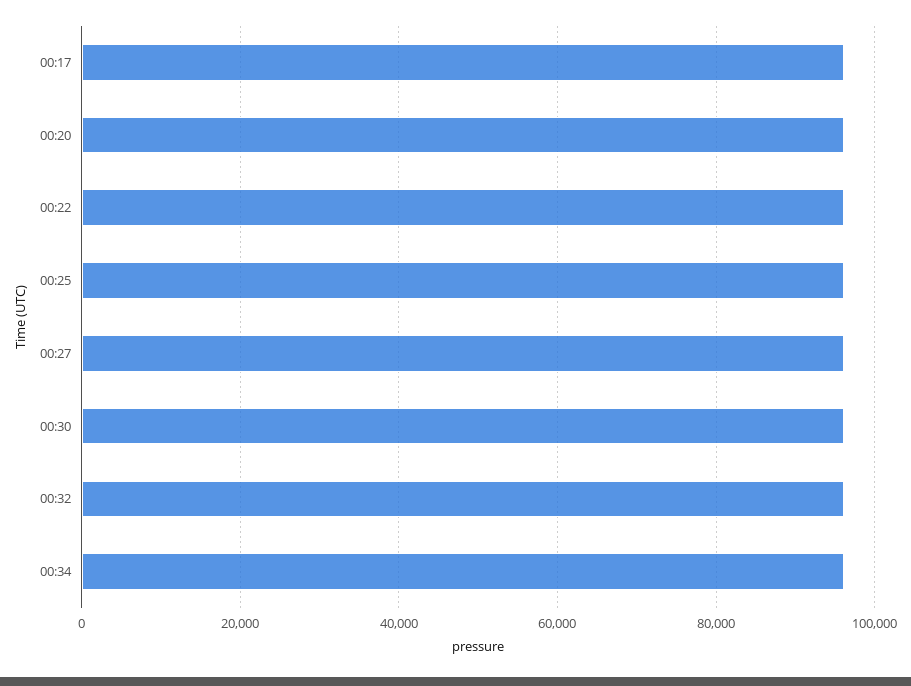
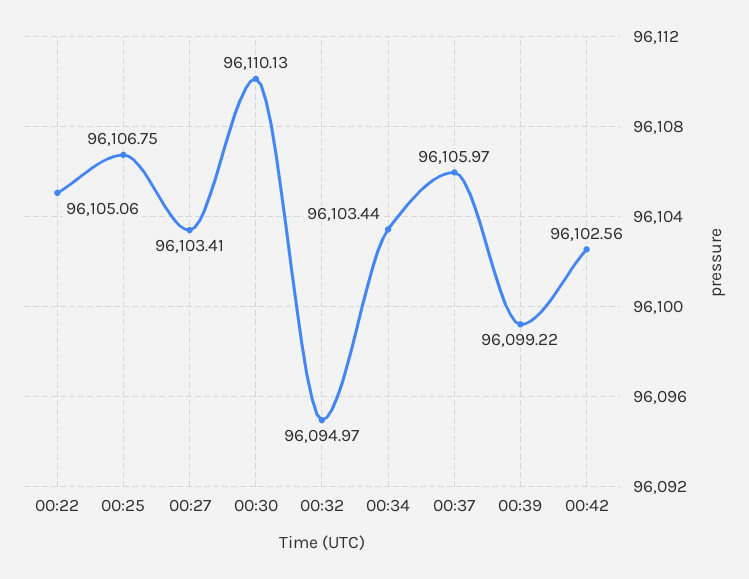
00:17: 96000 -> none
00:20: 96000 -> none
00:37: none -> 96105.97
00:39: none -> 96099.22
00:42: none -> 96102.56

